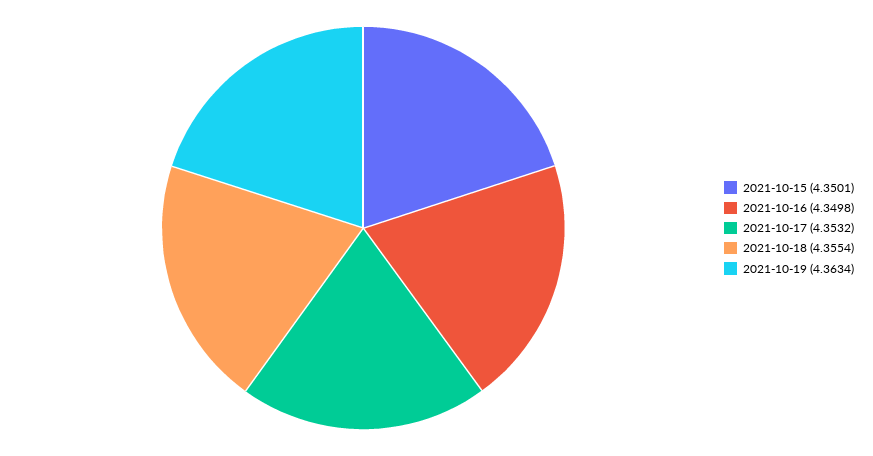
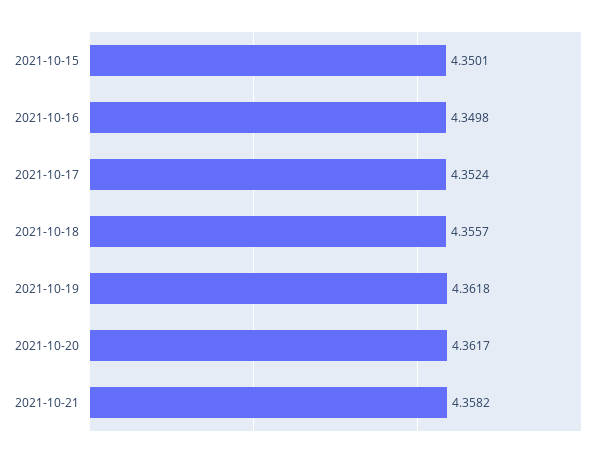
2021-10-17: 4.3532 -> 4.3524
2021-10-18: 4.3554 -> 4.3557
2021-10-19: 4.3634 -> 4.3618
2021-10-20: none -> 4.3617
2021-10-21: none -> 4.3582

